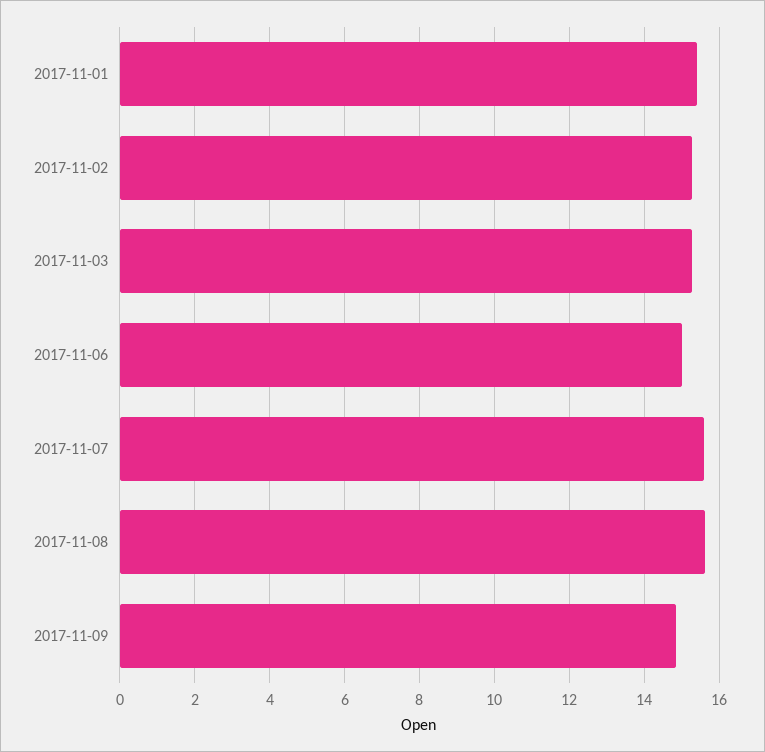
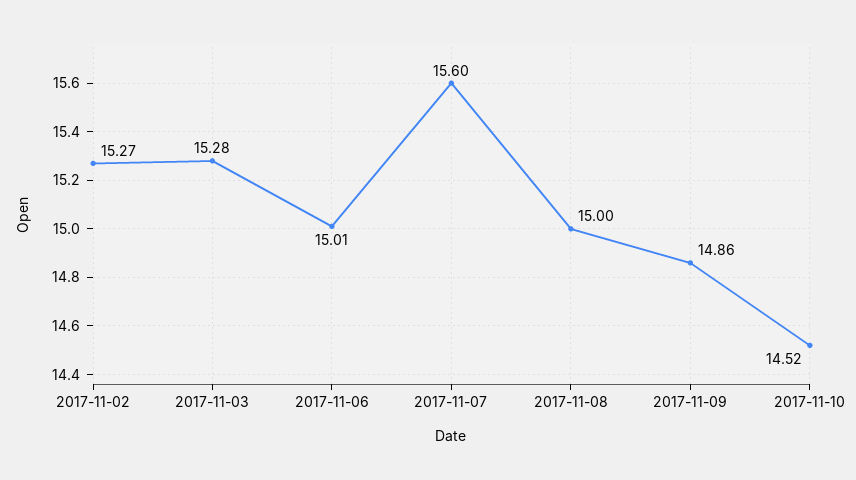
2017-11-01: 15.4 -> none
2017-11-08: 15.6 -> 15
2017-11-10: none -> 14.52

